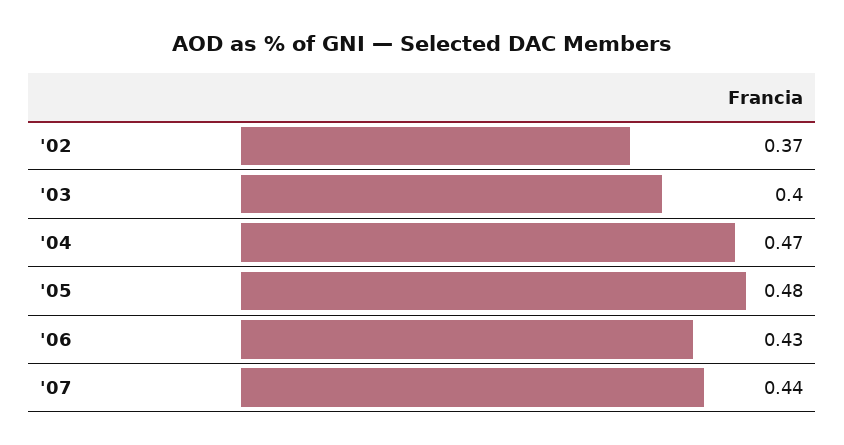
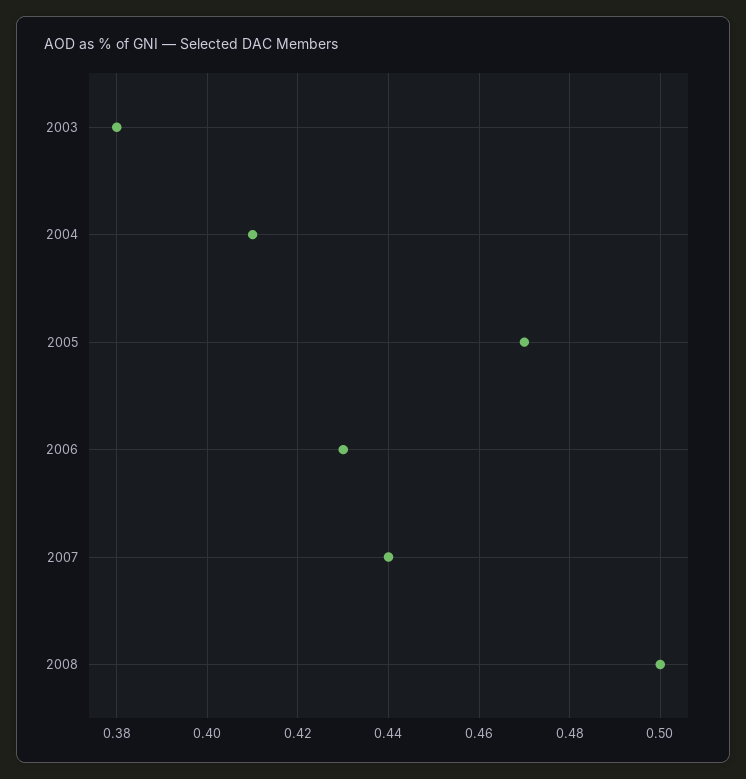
'02: 0.37 -> none
'03: 0.4 -> 0.38
'04: 0.47 -> 0.41
'05: 0.48 -> 0.47
2008: none -> 0.5

